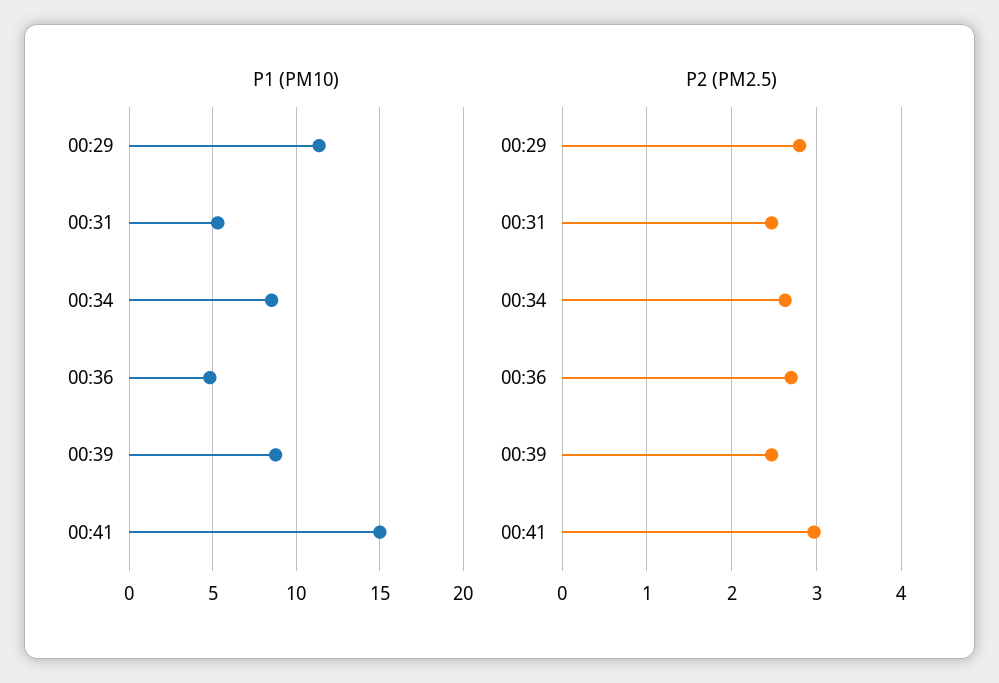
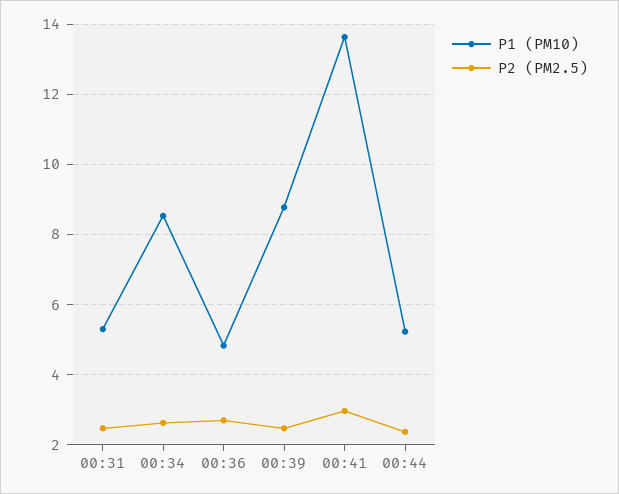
P1 (PM10), 00:29: 11.5 -> none
P1 (PM10), 00:41: 15 -> 13.6
P2 (PM2.5), 00:29: 2.8 -> none
P1 (PM10), 00:44: none -> 5.2
P2 (PM2.5), 00:44: none -> 2.4

